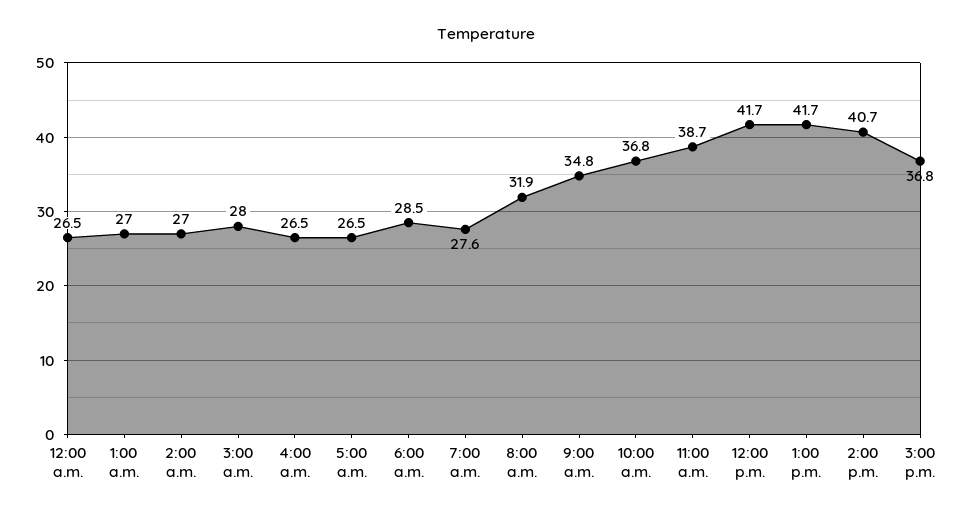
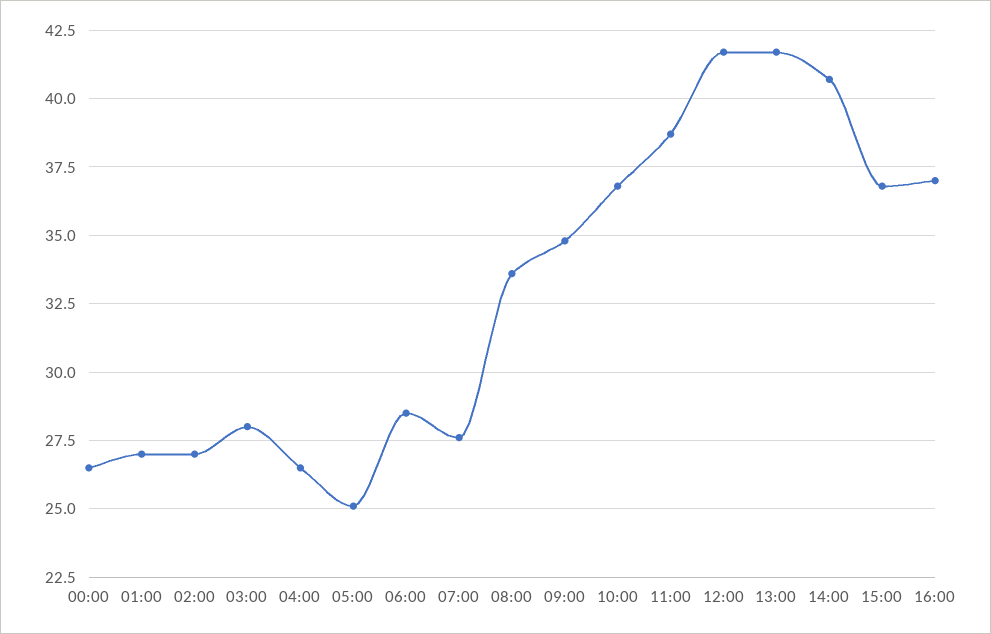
5:00 a.m.: 26.5 -> 25
8:00 a.m.: 31.9 -> 33.5
16:00: none -> 37

